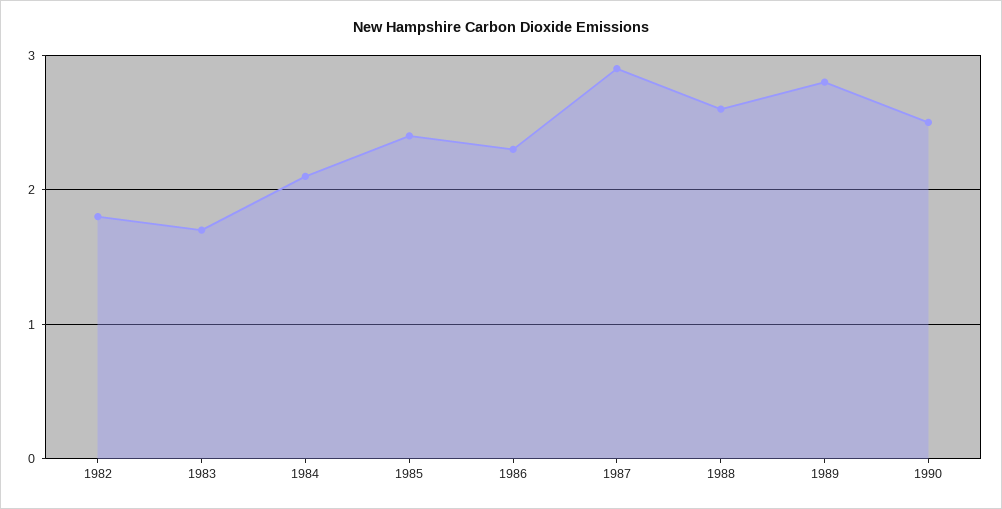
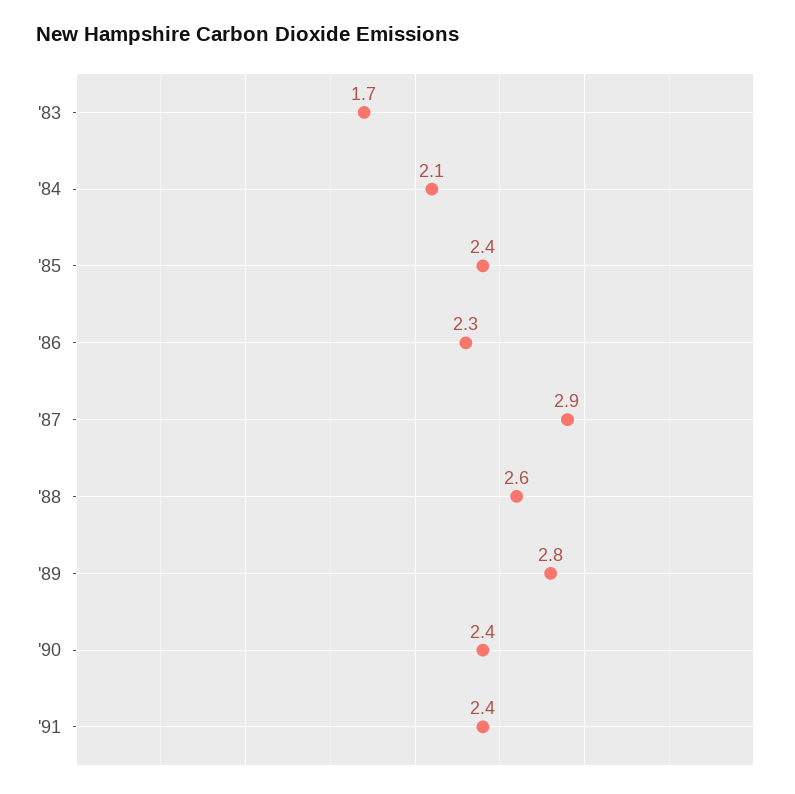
1982: 1.8 -> none
1990: 2.5 -> 2.4
'91: none -> 2.4

